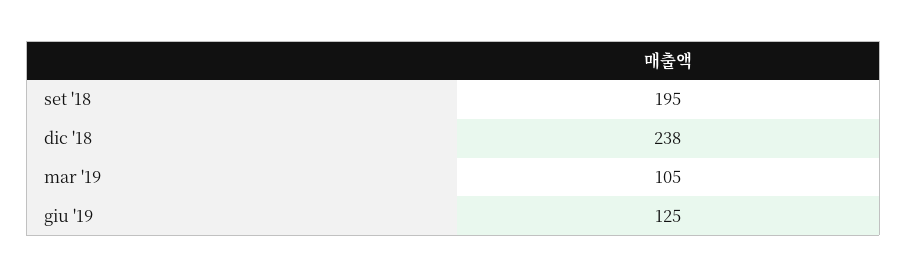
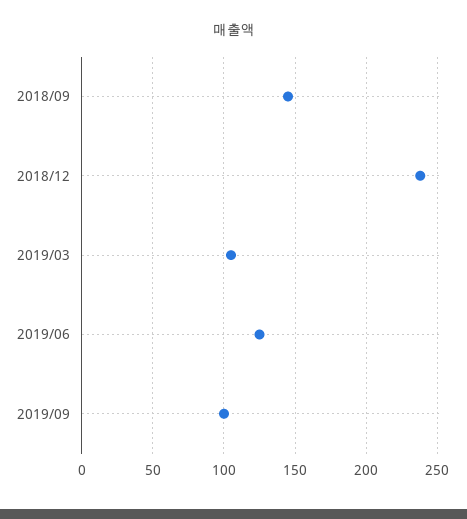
set '18: 195 -> 145
2019/09: none -> 100

